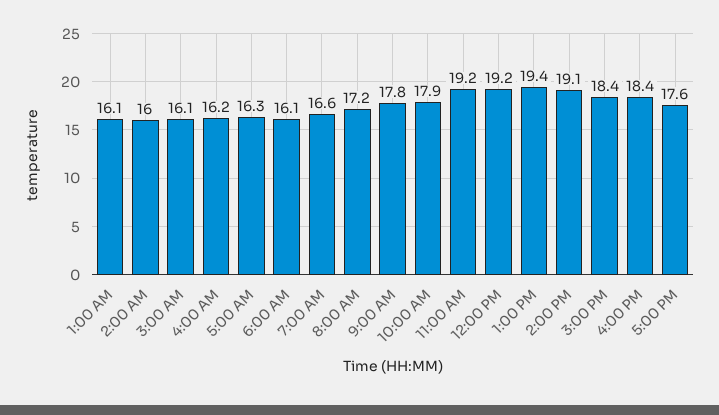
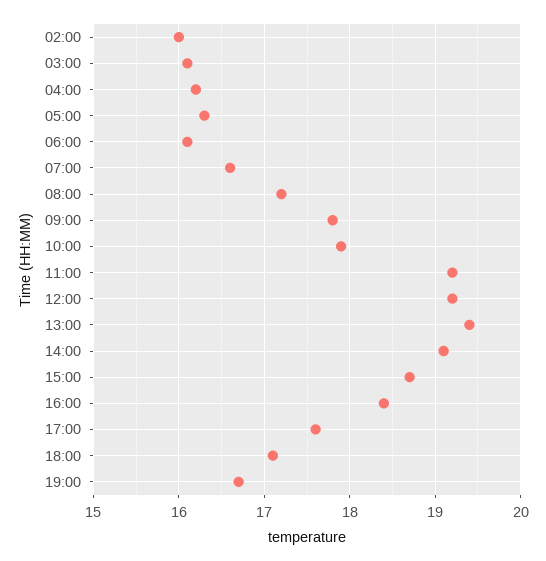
1:00 AM: 16.1 -> none
3:00 PM: 18.4 -> 18.7
18:00: none -> 17.1
19:00: none -> 16.7

